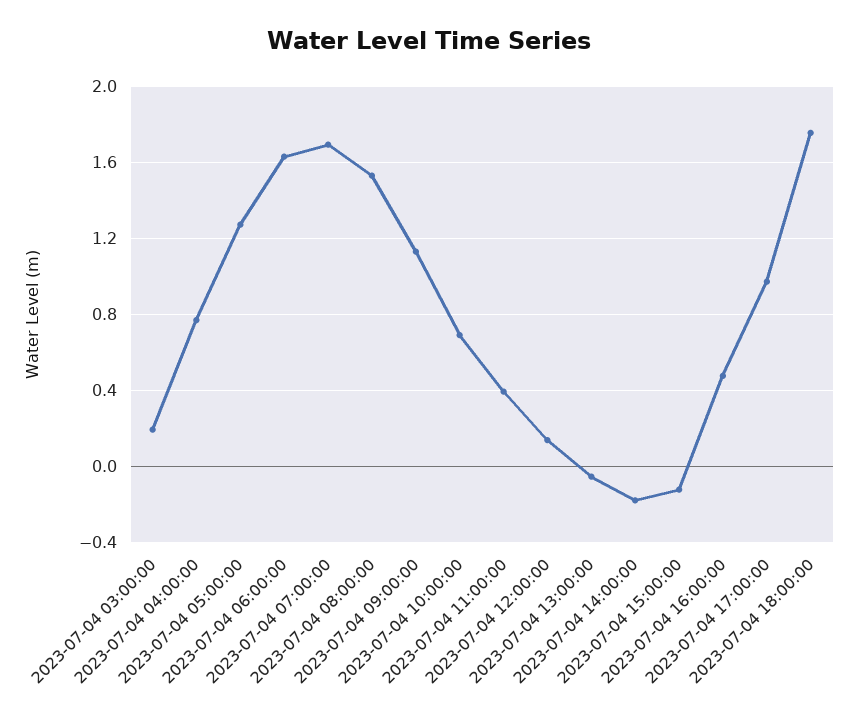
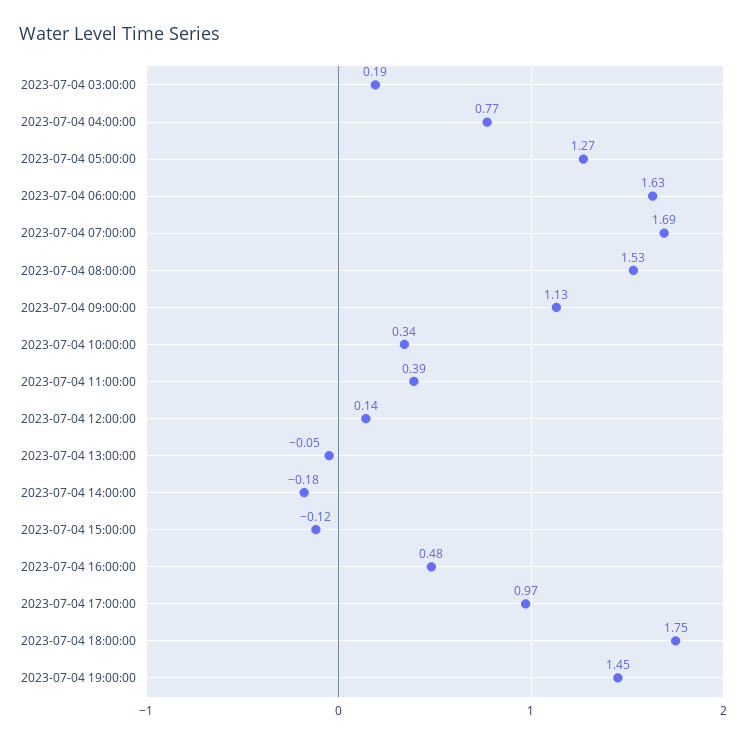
2023-07-04 10:00:00: 0.7 -> 0.34
2023-07-04 19:00:00: none -> 1.45

